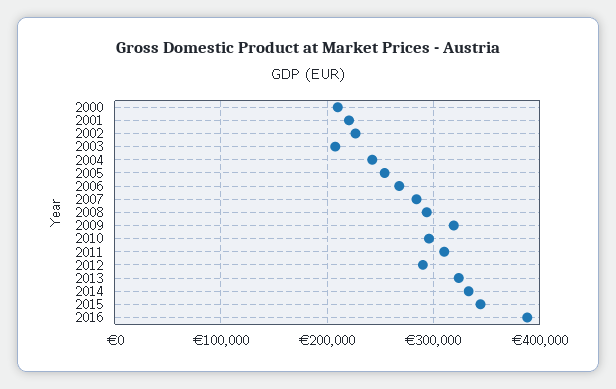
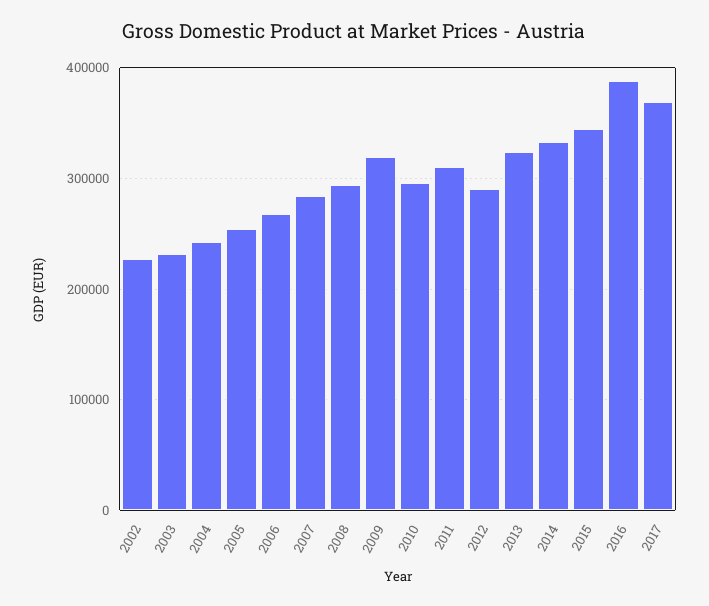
2000: 210000 -> none
2001: 220000 -> none
2003: 210000 -> 230000
2017: none -> 370000

